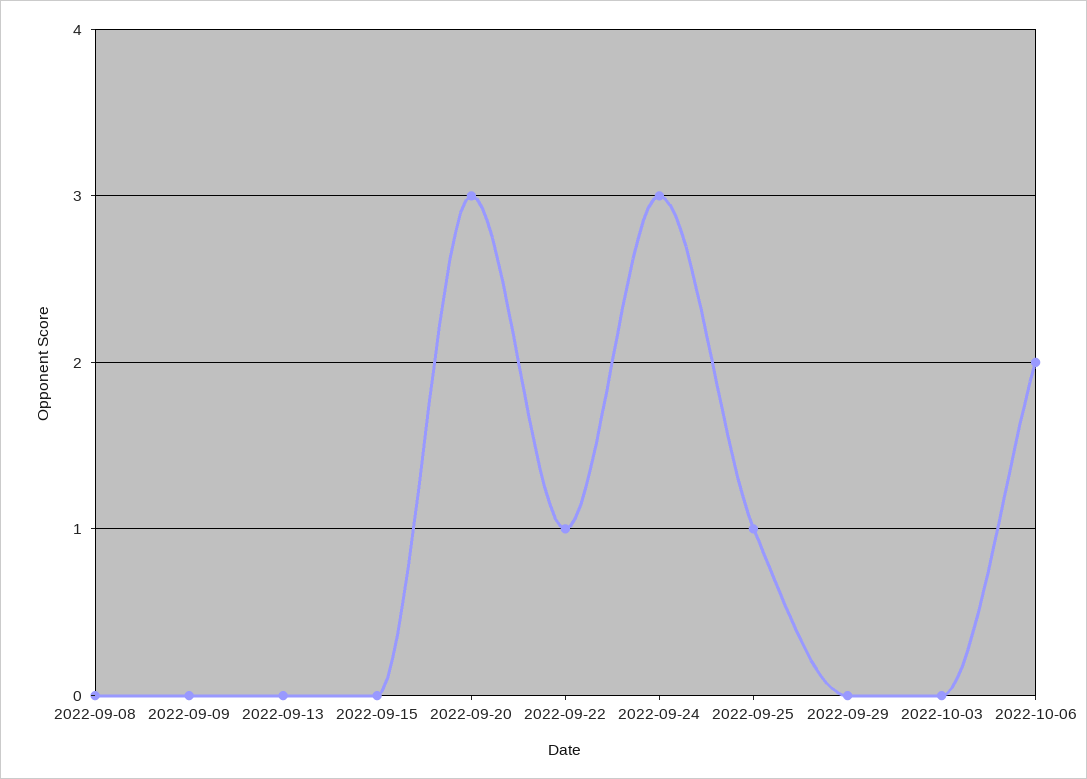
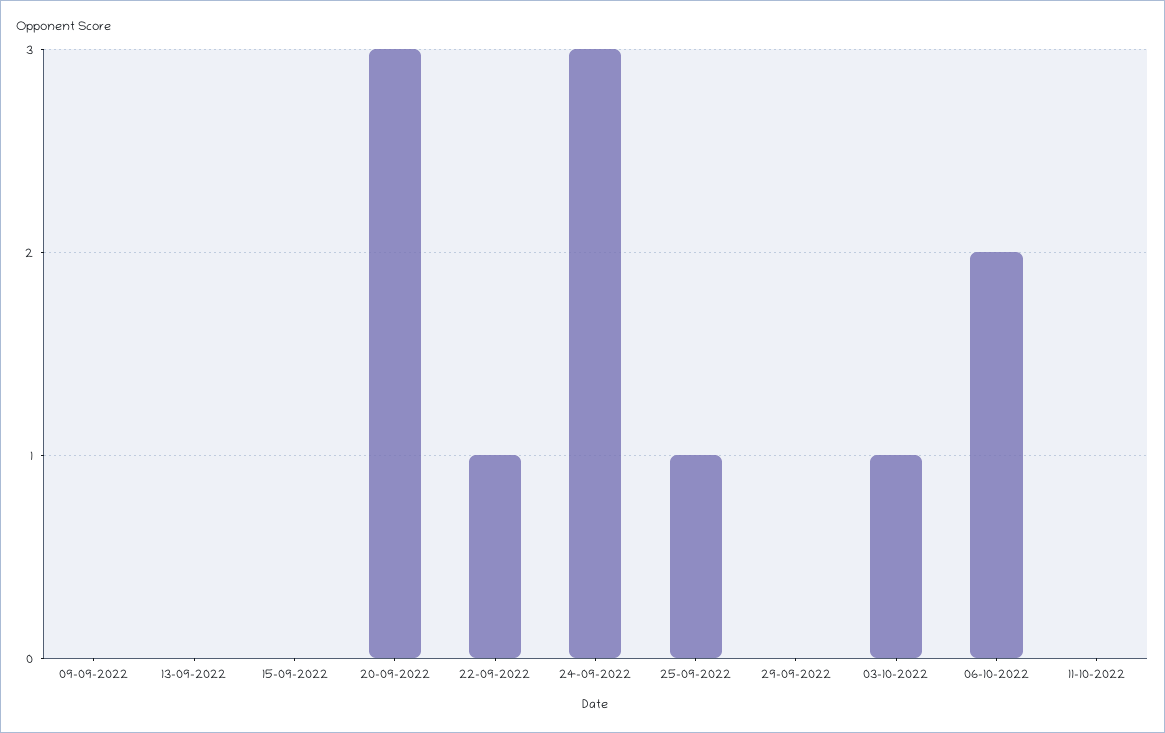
2022-09-08: 0 -> none
2022-10-03: 0 -> 1
11-10-2022: none -> 0

